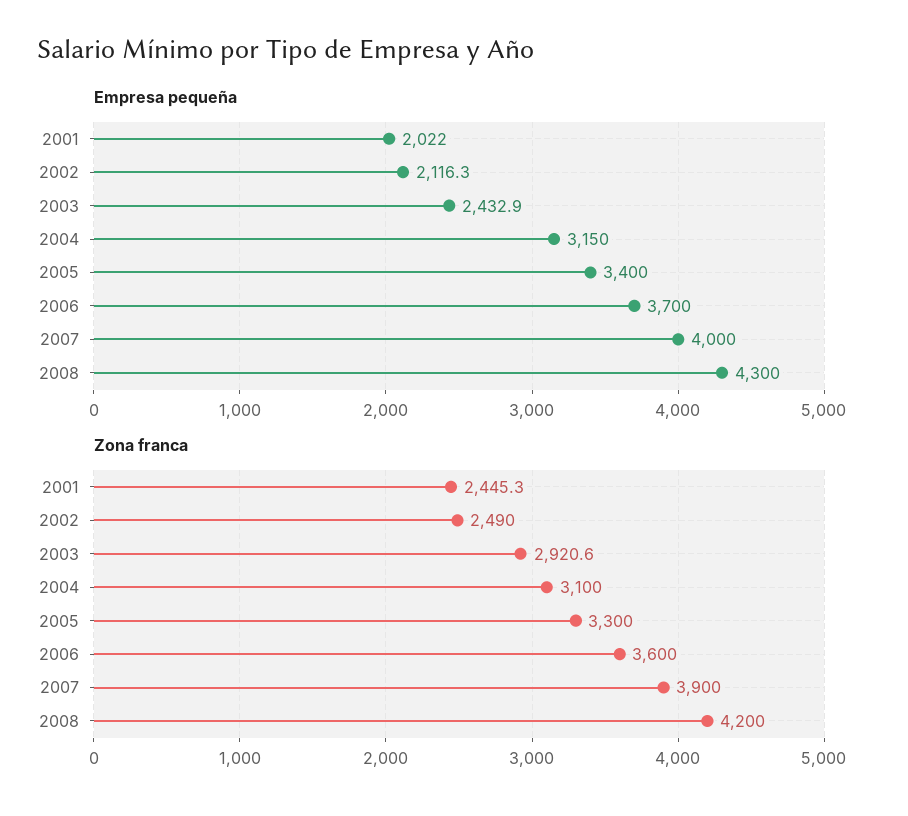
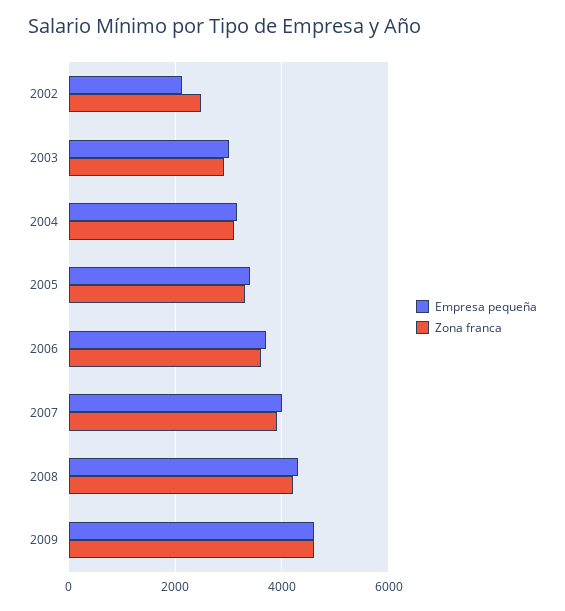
Empresa pequeña, 2001: 2022 -> none
Empresa pequeña, 2003: 2432.9 -> 3000
Zona franca, 2001: 2445.3 -> none
Empresa pequeña, 2009: none -> 4600
Zona franca, 2009: none -> 4600

